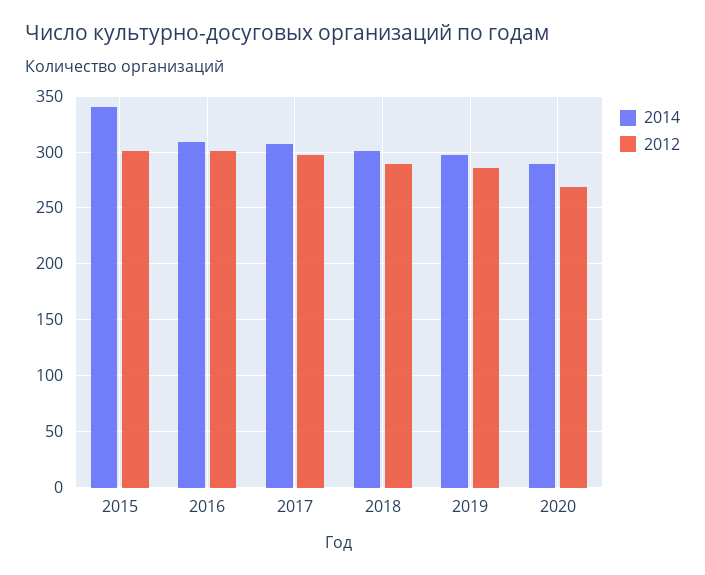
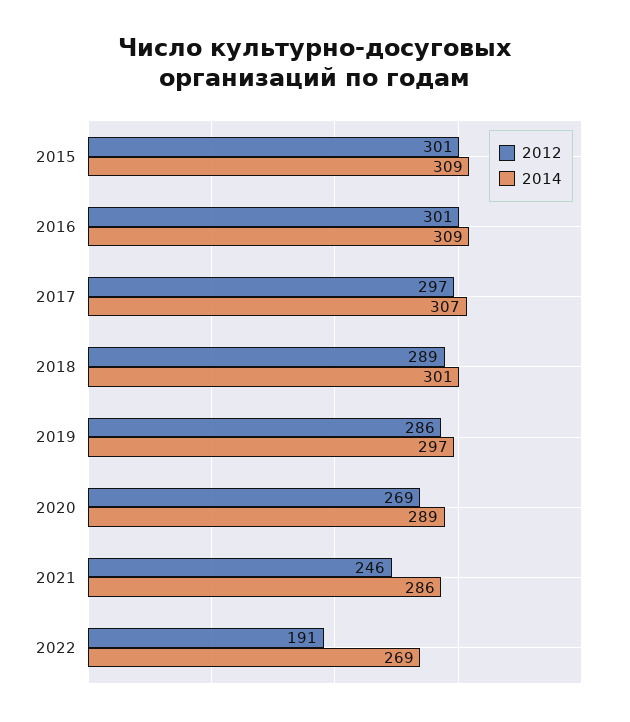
2014, 2015: 340 -> 309
2012, 2021: none -> 246
2014, 2021: none -> 286
2012, 2022: none -> 191
2014, 2022: none -> 269

